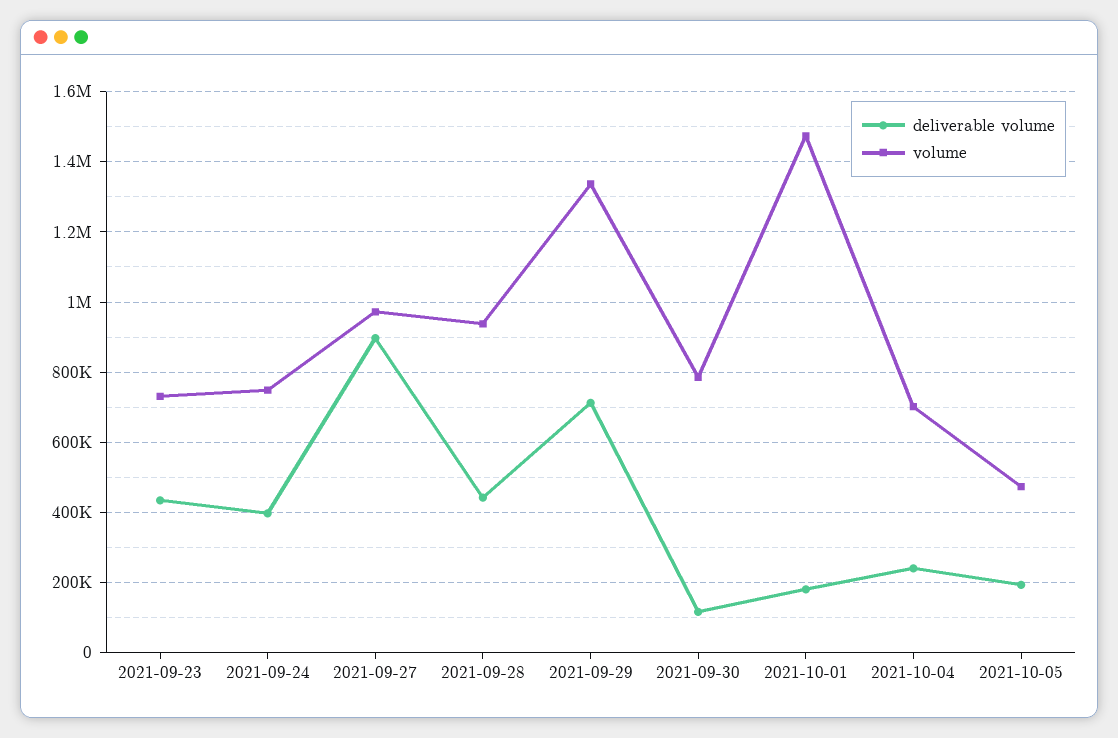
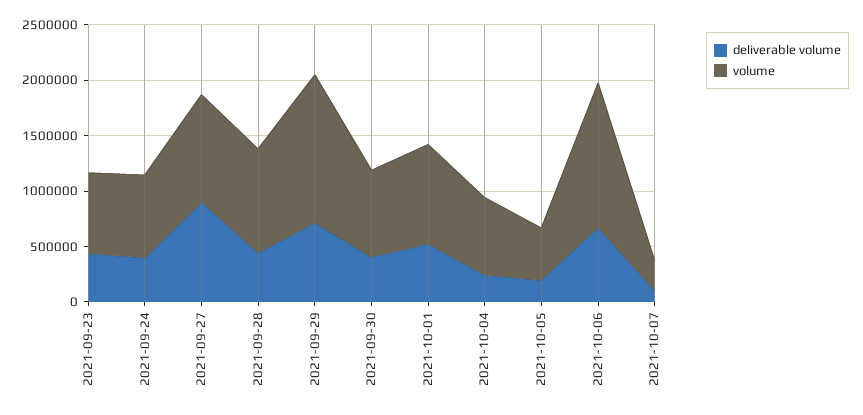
deliverable volume, 2021-09-30: 120000 -> 400000
deliverable volume, 2021-10-01: 180000 -> 500000
volume, 2021-10-01: 1480000 -> 900000
deliverable volume, 2021-10-06: none -> 700000
volume, 2021-10-06: none -> 1300000
deliverable volume, 2021-10-07: none -> 100000
volume, 2021-10-07: none -> 300000

